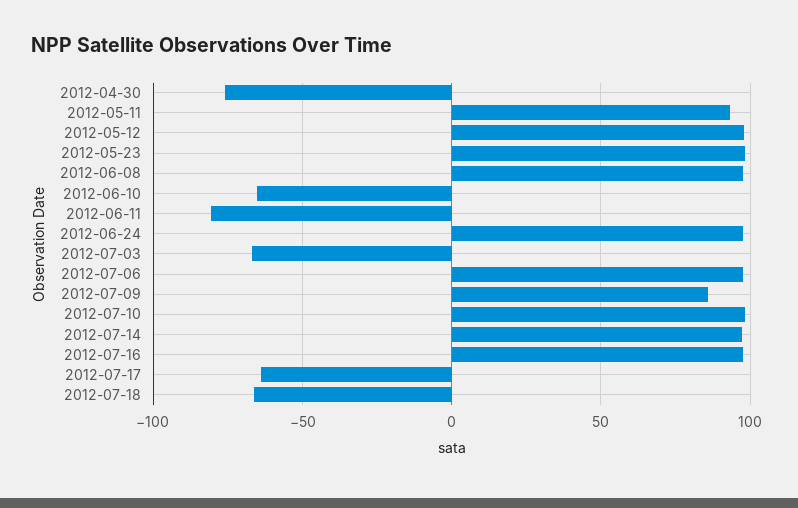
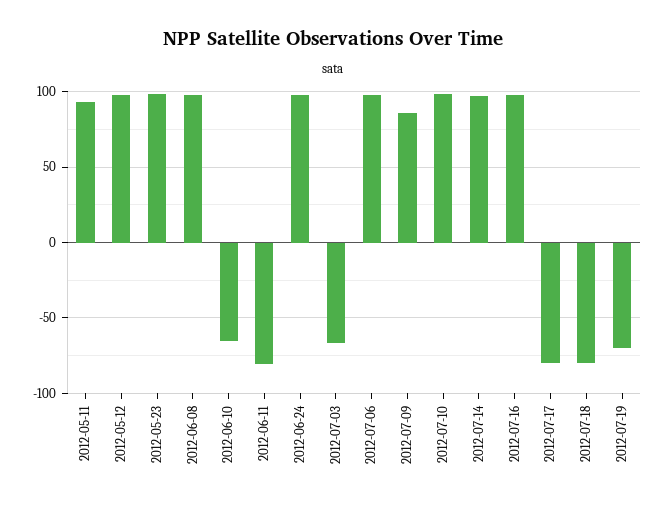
2012-04-30: -75 -> none
2012-07-17: -65 -> -80
2012-07-18: -65 -> -80
2012-07-19: none -> -70

